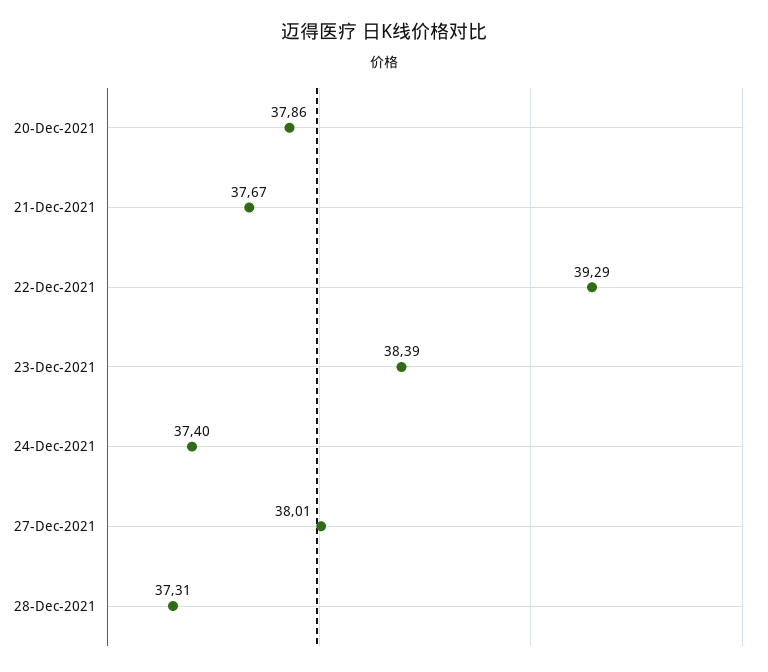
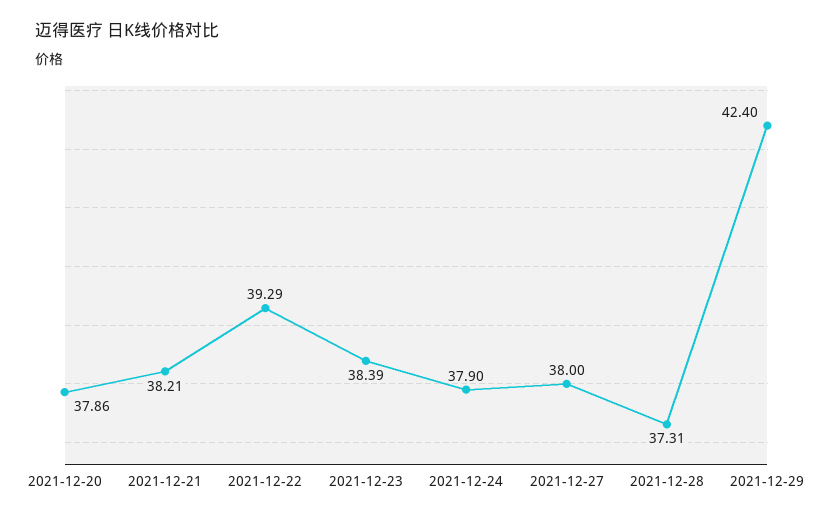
21-Dec-2021: 37.67 -> 38.21
24-Dec-2021: 37.4 -> 37.9
27-Dec-2021: 38.01 -> 38
2021-12-29: none -> 42.4

